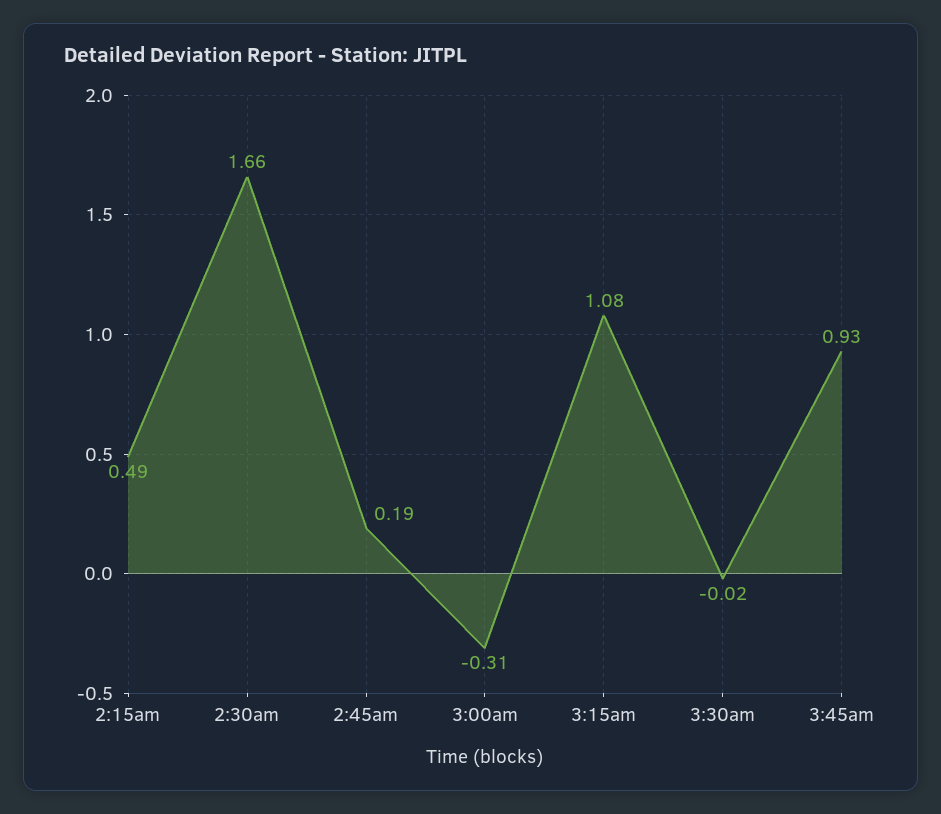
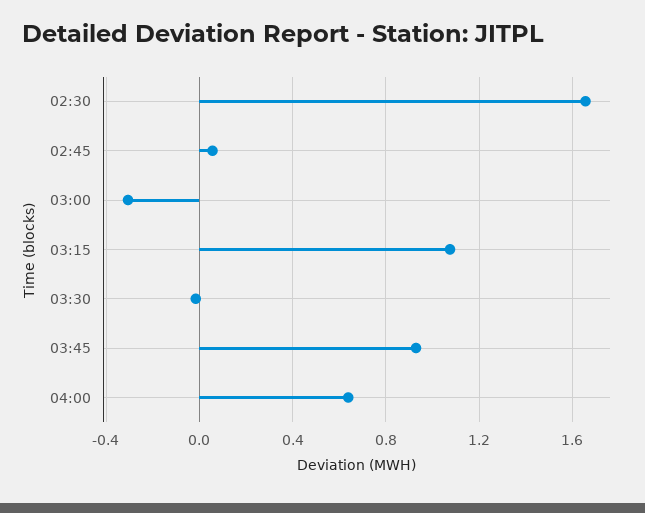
2:15am: 0.49 -> none
2:45am: 0.19 -> 0.05
04:00: none -> 0.65

